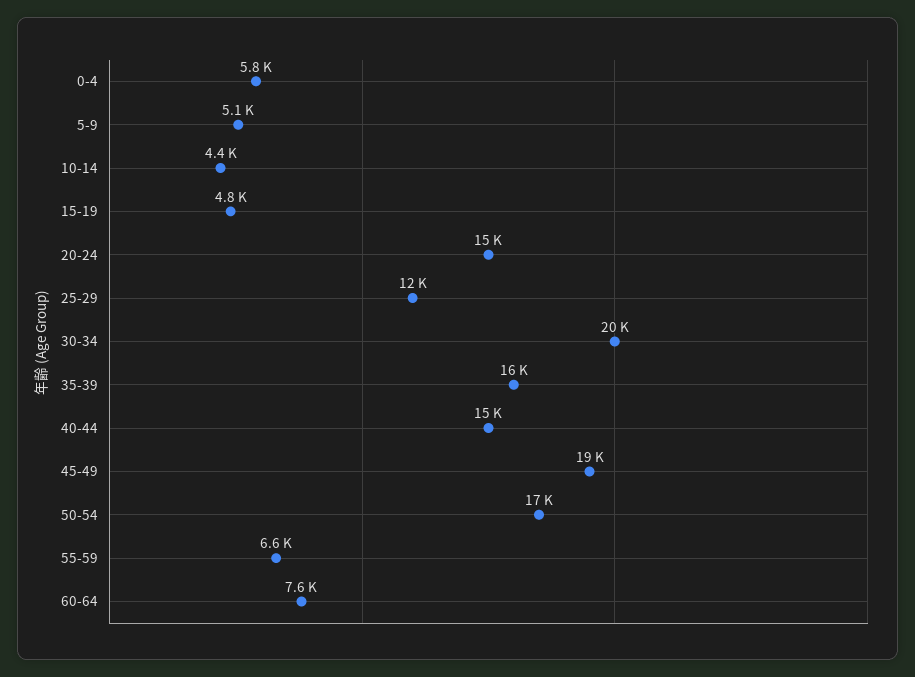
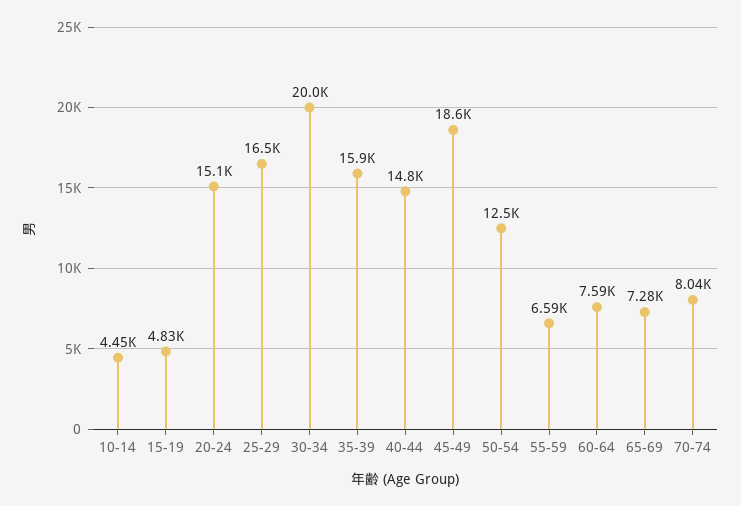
0-4: 5800 -> none
5-9: 5100 -> none
25-29: 12000 -> 16500
50-54: 17000 -> 12500
65-69: none -> 7280
70-74: none -> 8040

